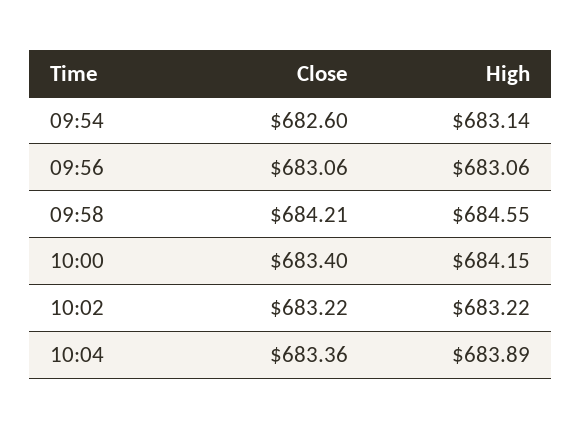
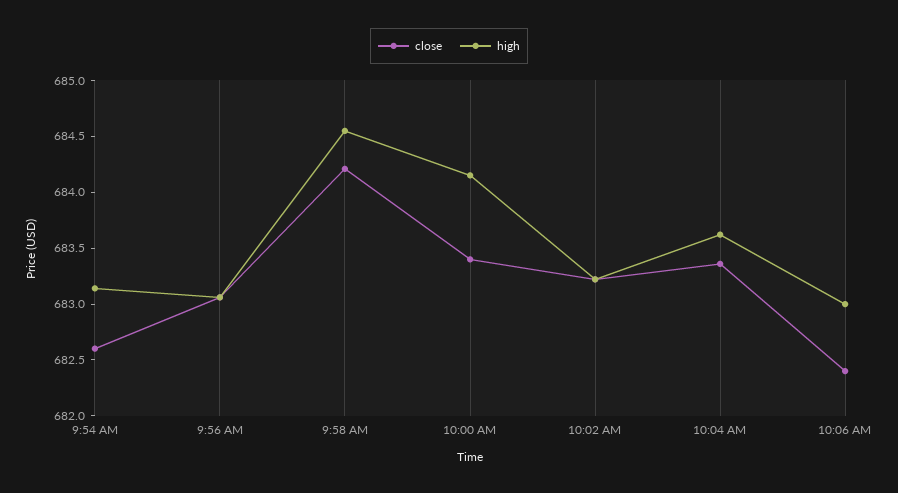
High, 10:04: 683.89 -> 683.6
Close, 10:06 AM: none -> 682.4
High, 10:06 AM: none -> 683

